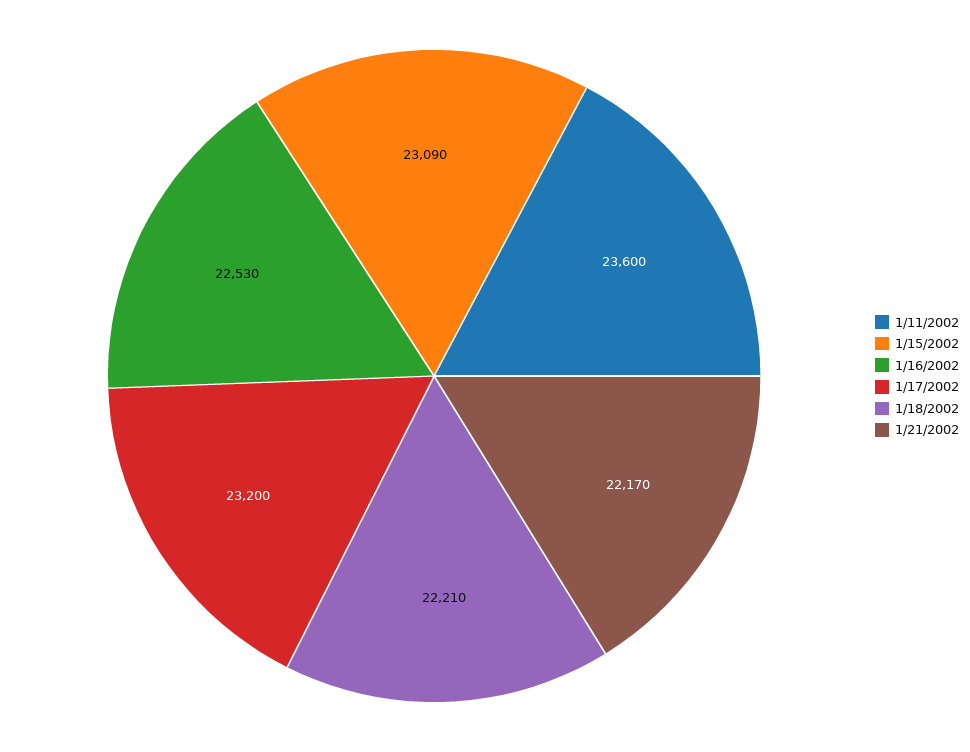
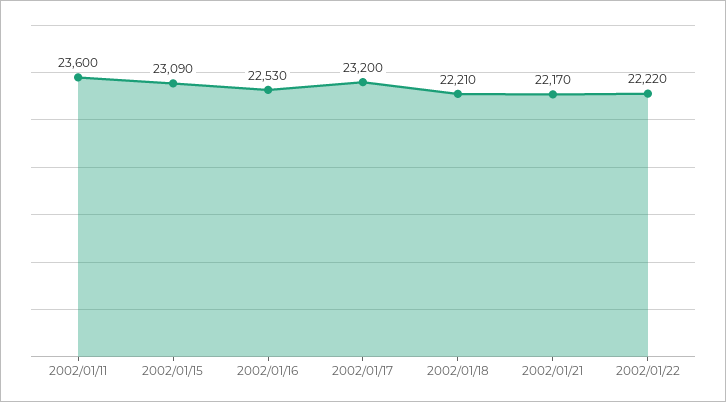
2002/01/22: none -> 22220

